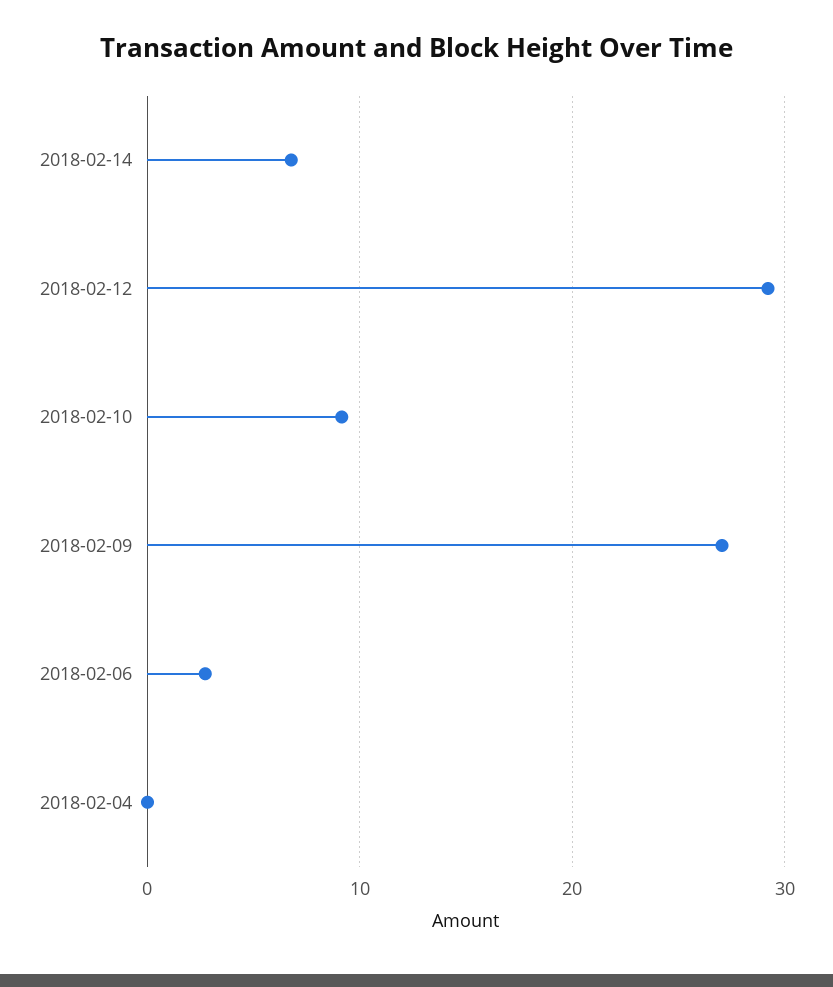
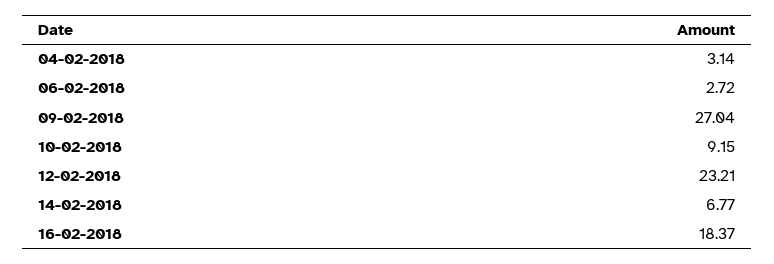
2018-02-12: 29 -> 23.21
2018-02-04: 0 -> 3.14
16-02-2018: none -> 18.37

